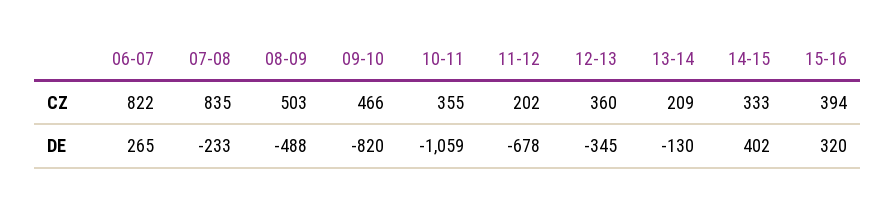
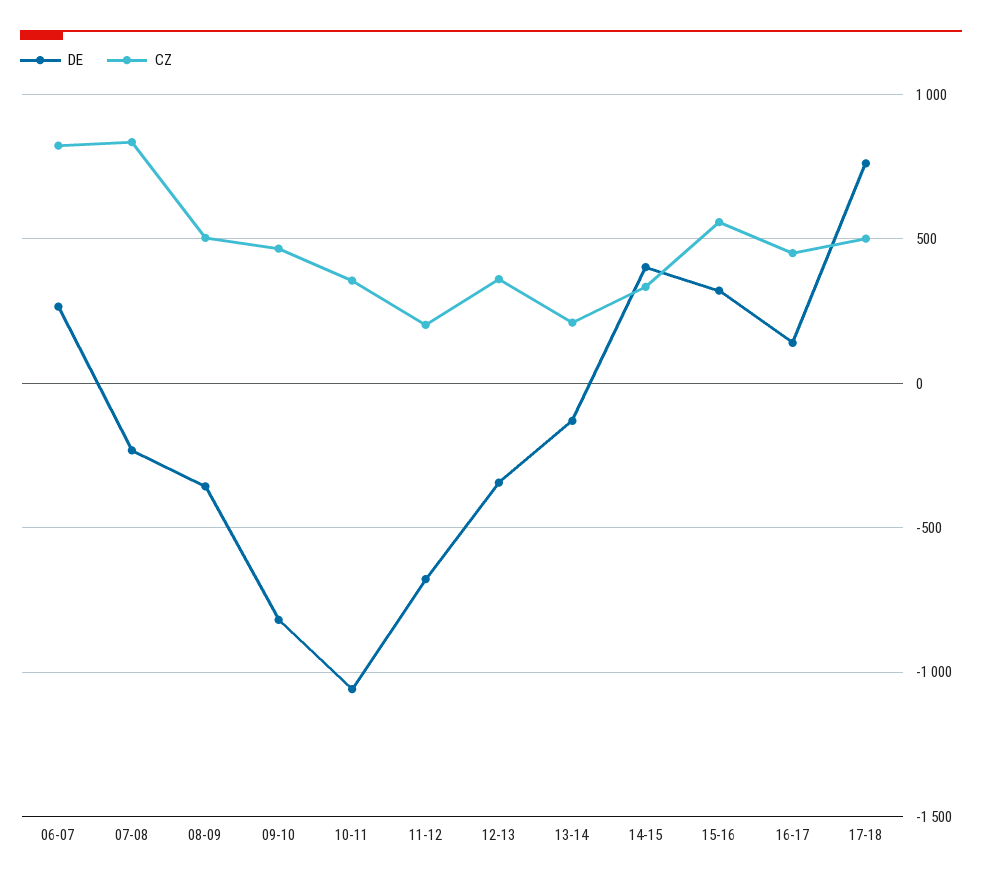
CZ, 15-16: 394 -> 550
DE, 08-09: -488 -> -350
DE, 16-17: none -> 150
CZ, 16-17: none -> 450
DE, 17-18: none -> 750
CZ, 17-18: none -> 500

